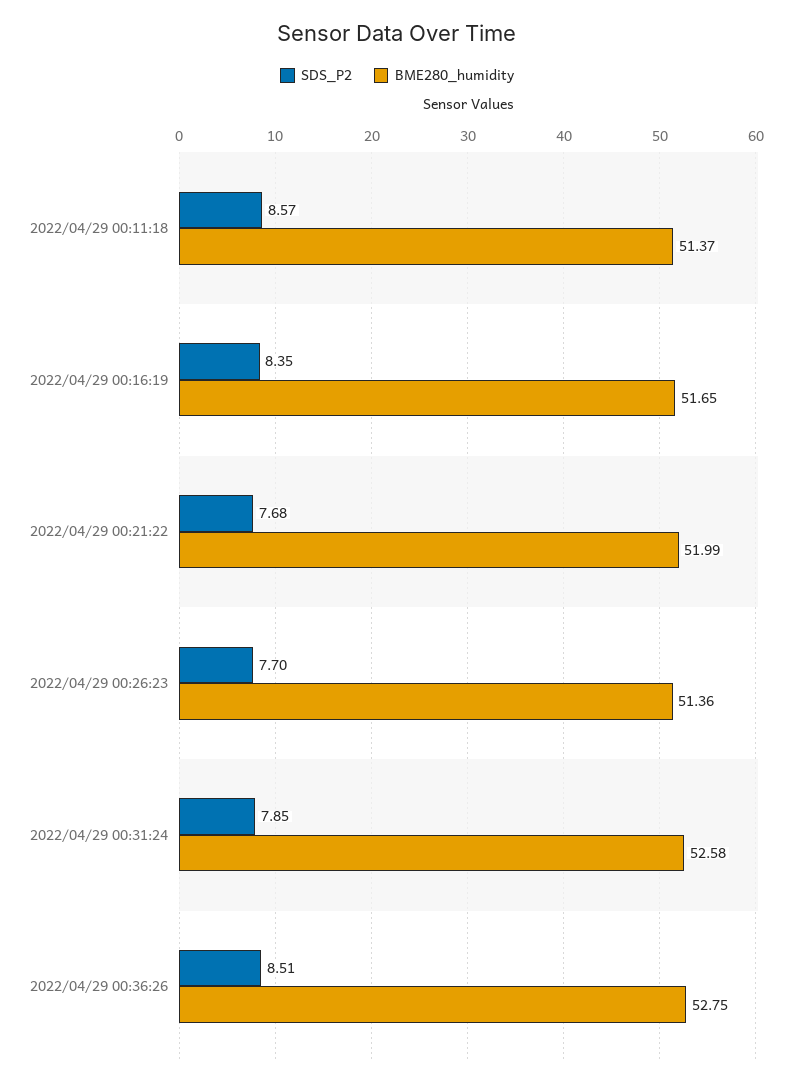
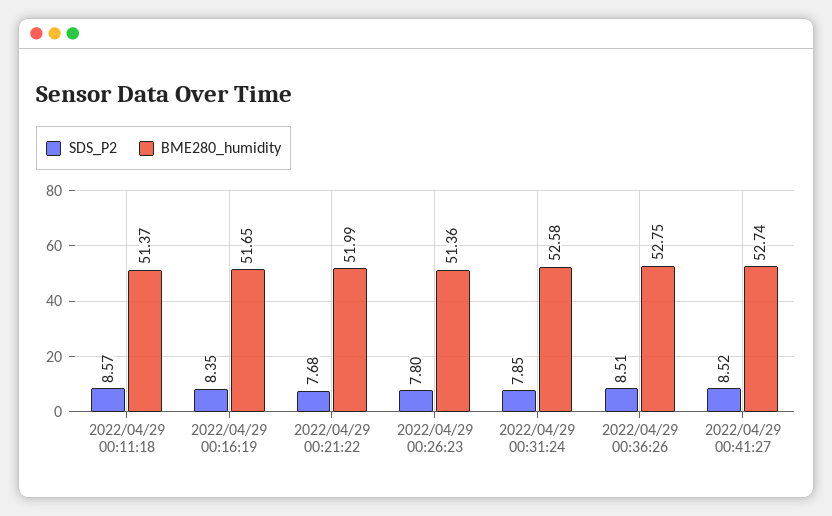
SDS_P2, 2022/04/29 00:26:23: 7.7 -> 7.8
SDS_P2, 2022/04/29 00:41:27: none -> 8.52
BME280_humidity, 2022/04/29 00:41:27: none -> 52.74

